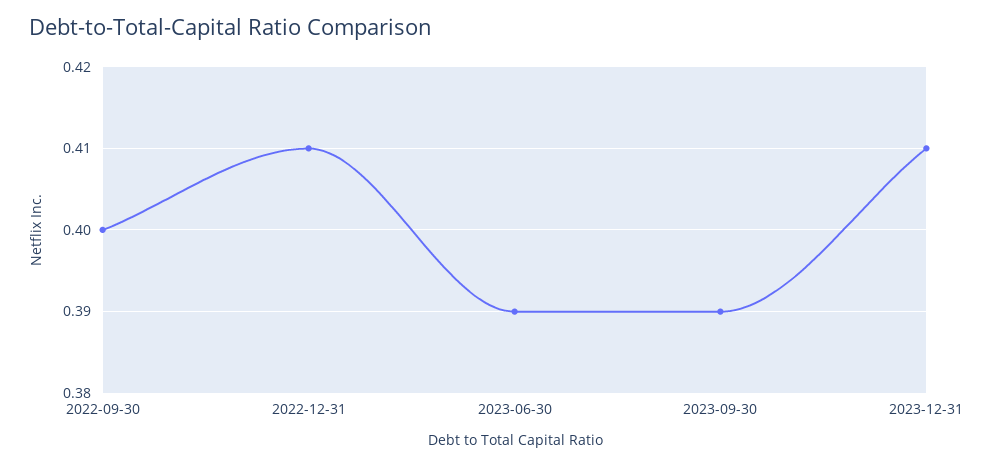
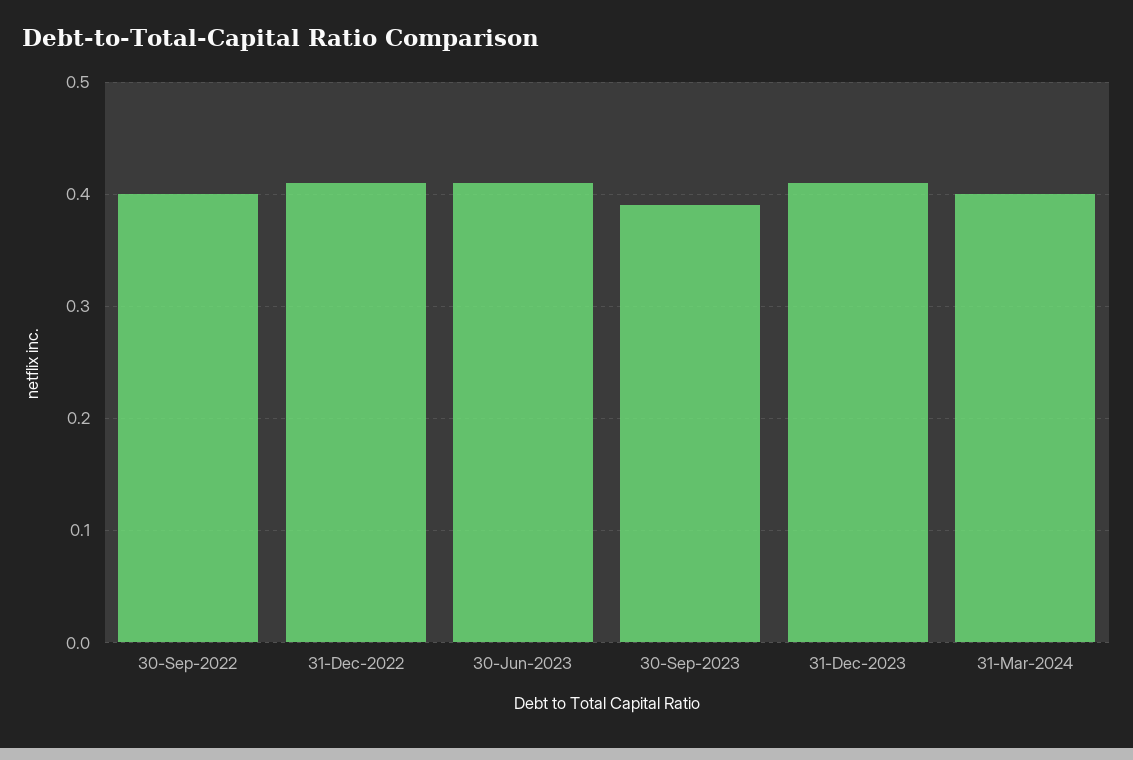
2023-06-30: 0.39 -> 0.41
31-Mar-2024: none -> 0.4

